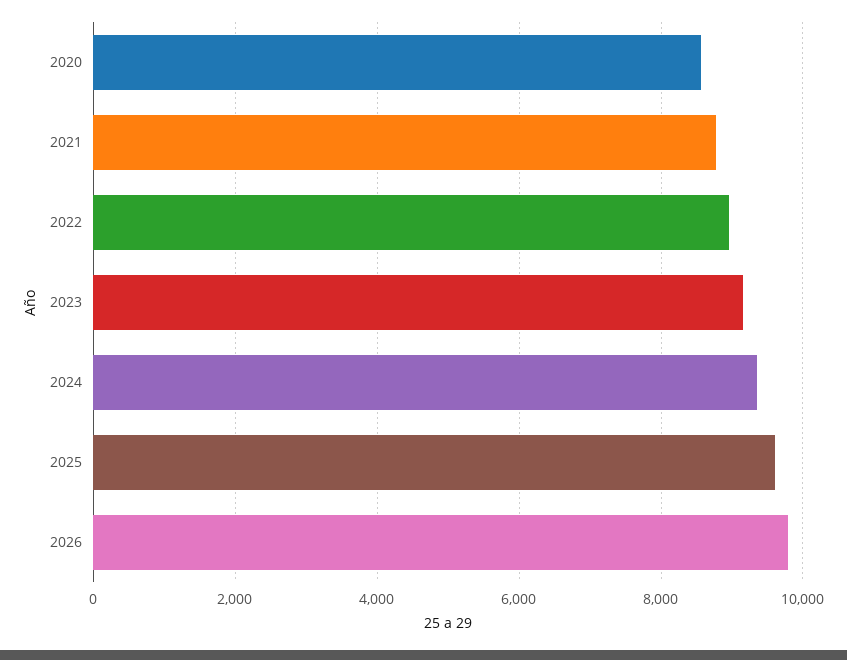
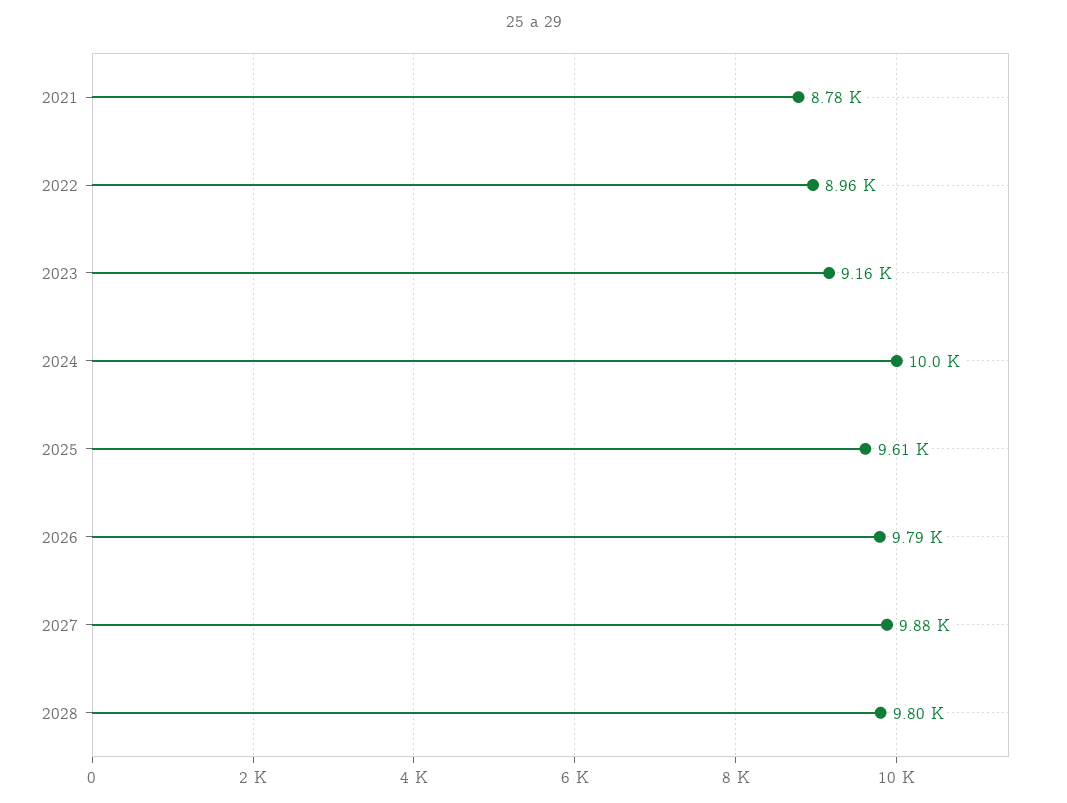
2020: 8600 -> none
2024: 9400 -> 10000
2027: none -> 9880
2028: none -> 9800

